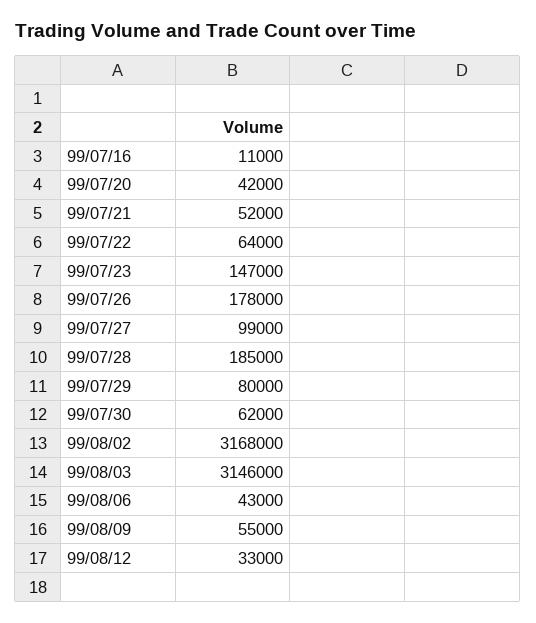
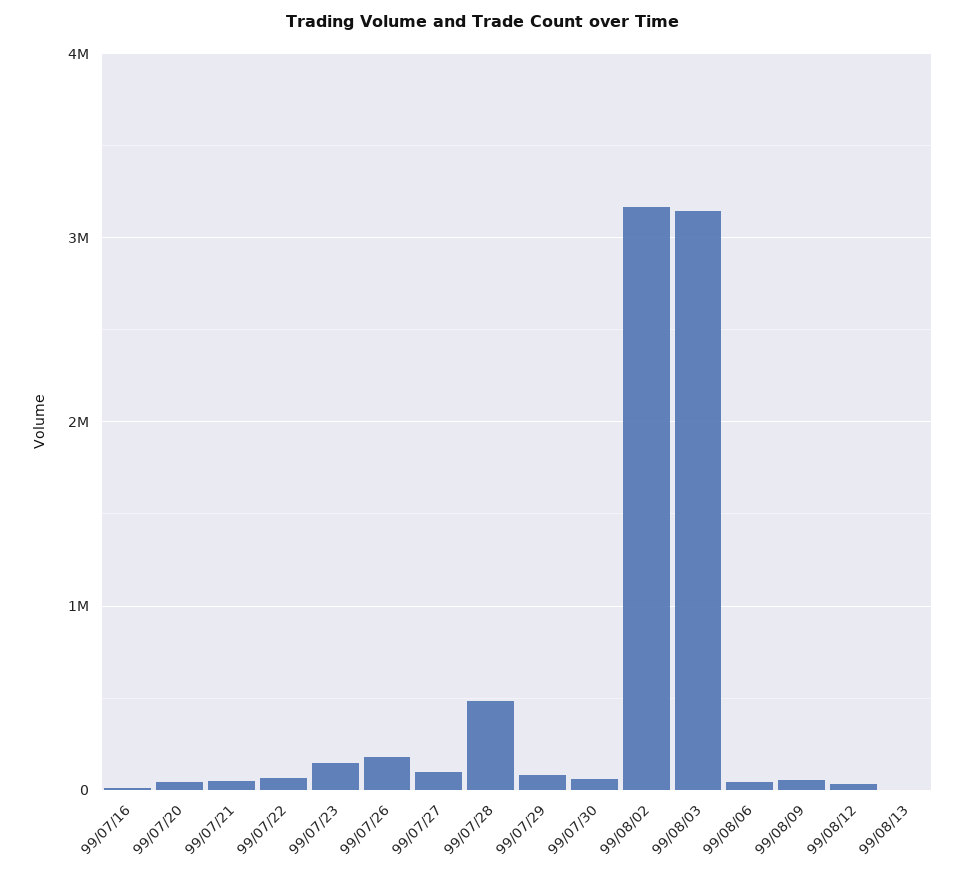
99/07/28: 185000 -> 500000
99/08/13: none -> 0

